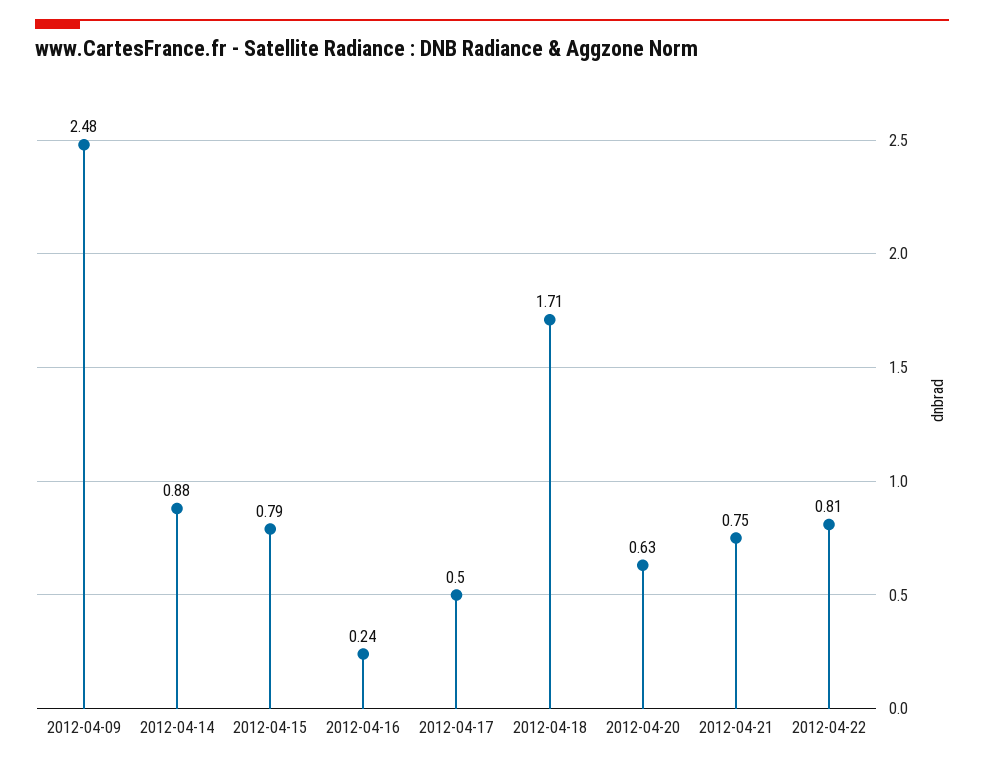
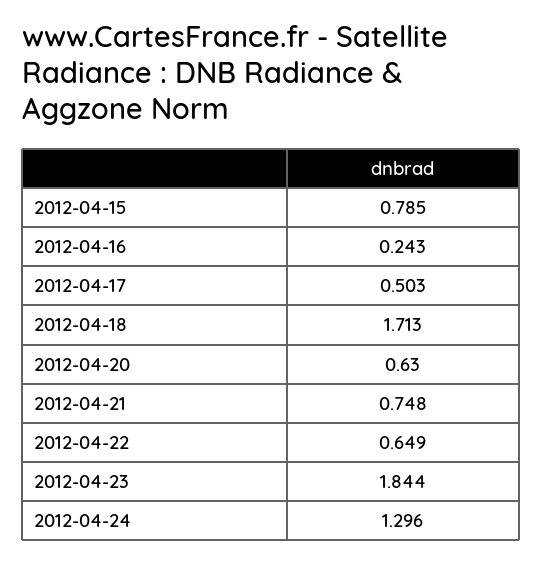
2012-04-09: 2.48 -> none
2012-04-14: 0.88 -> none
2012-04-22: 0.81 -> 0.649
2012-04-23: none -> 1.844
2012-04-24: none -> 1.296

